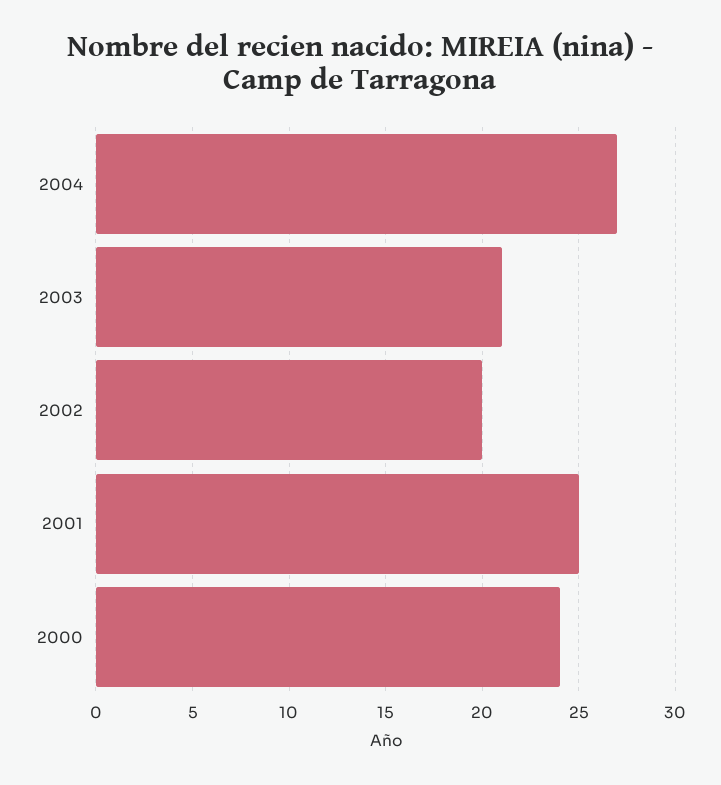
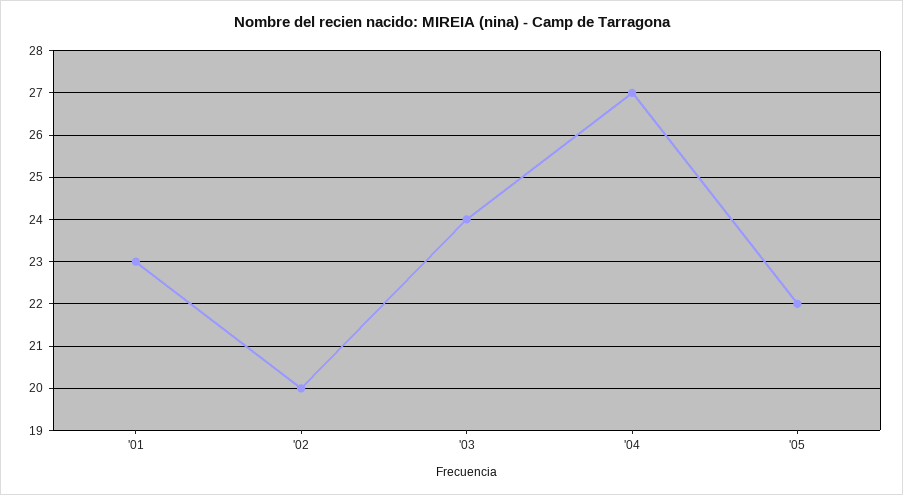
2003: 21 -> 24
2001: 25 -> 23
2000: 24 -> none
'05: none -> 22

